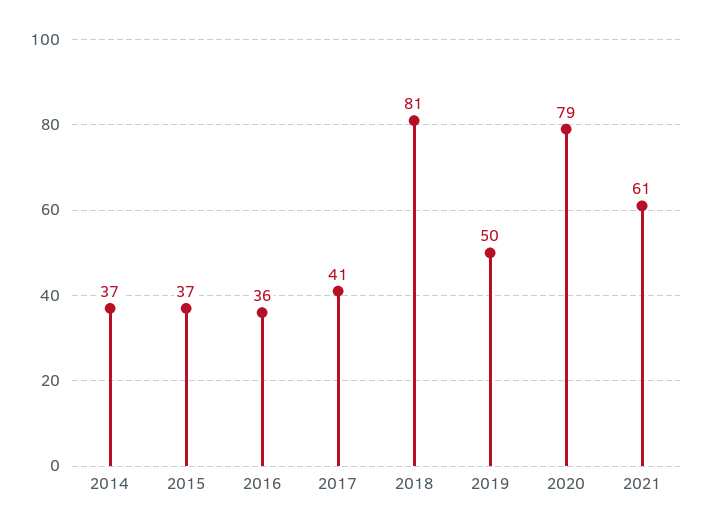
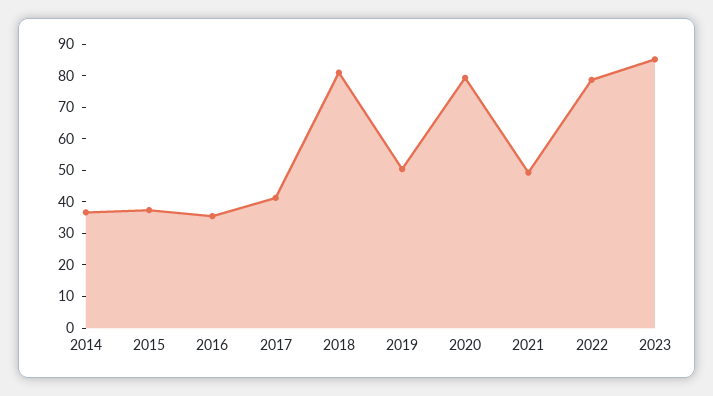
2021: 61 -> 50
2022: none -> 80
2023: none -> 85

